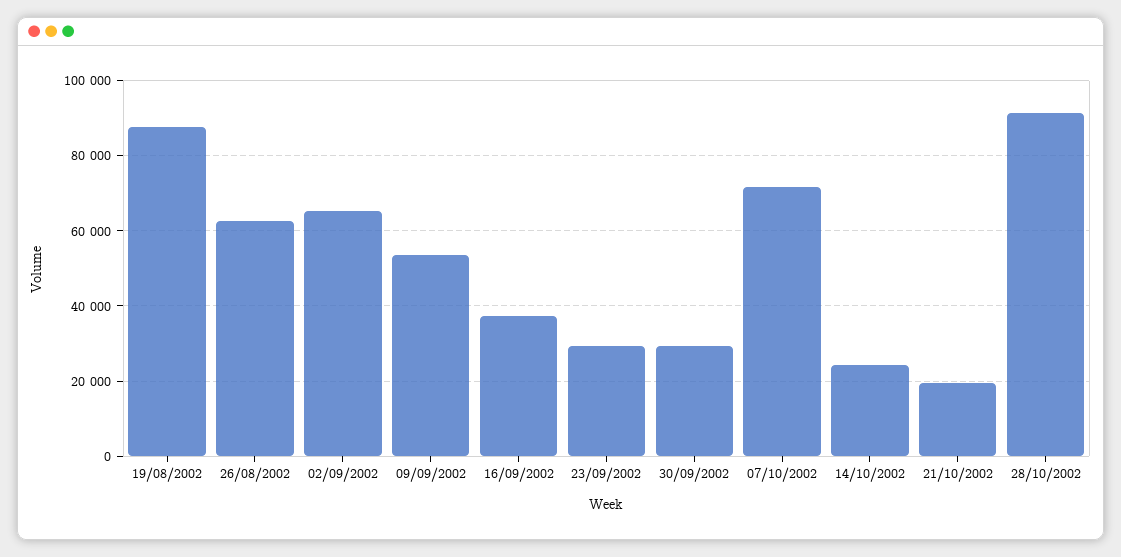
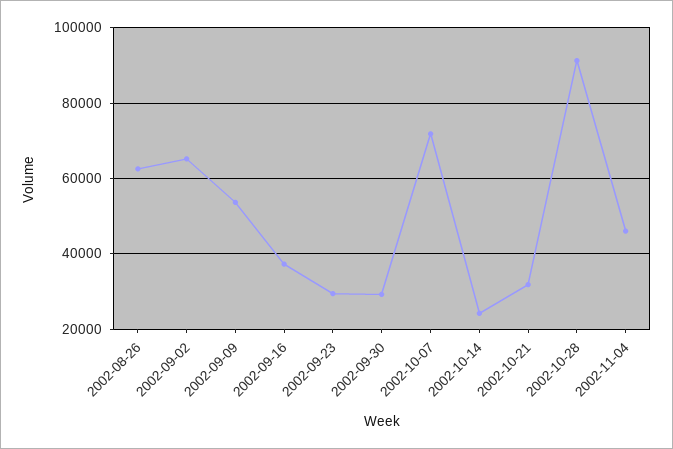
19/08/2002: 88000 -> none
21/10/2002: 20000 -> 32000
2002-11-04: none -> 46000

